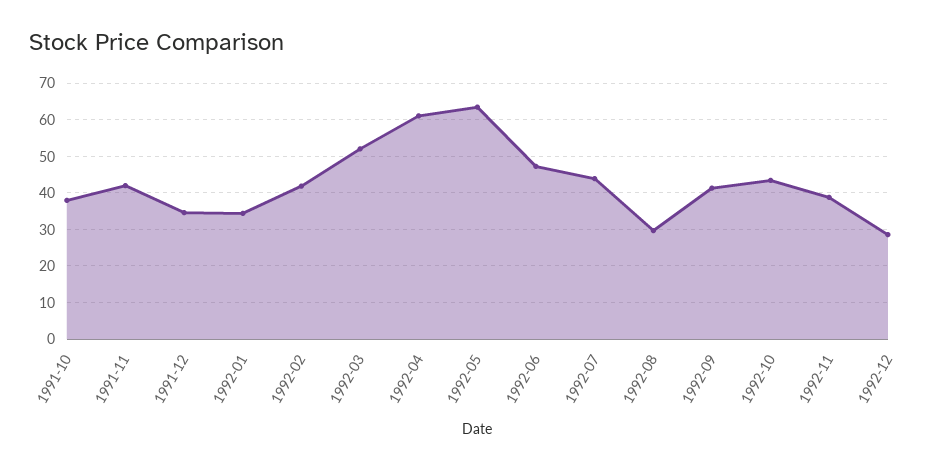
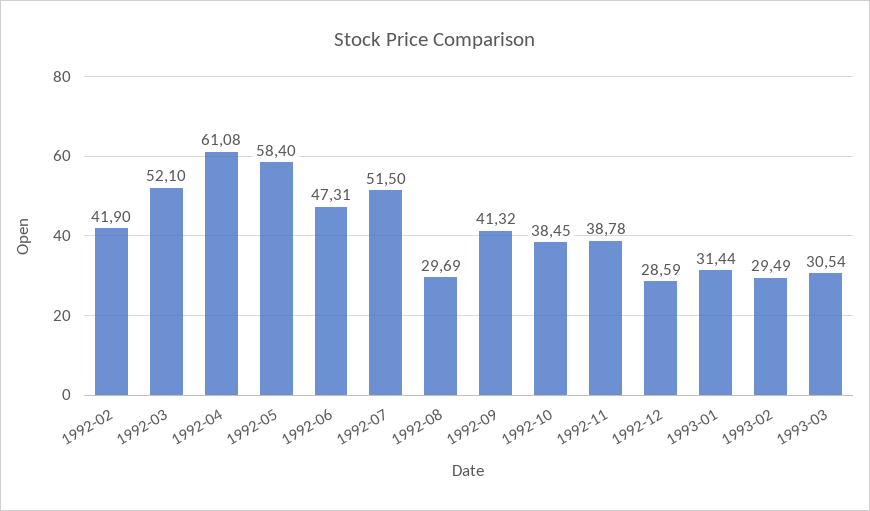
1991-10: 38 -> none
1991-11: 42 -> none
1991-12: 34 -> none
1992-01: 34 -> none
1992-05: 64 -> 58.4
1992-07: 44 -> 51.5
1992-10: 44 -> 38.45
1993-01: none -> 31.44
1993-02: none -> 29.49
1993-03: none -> 30.54

